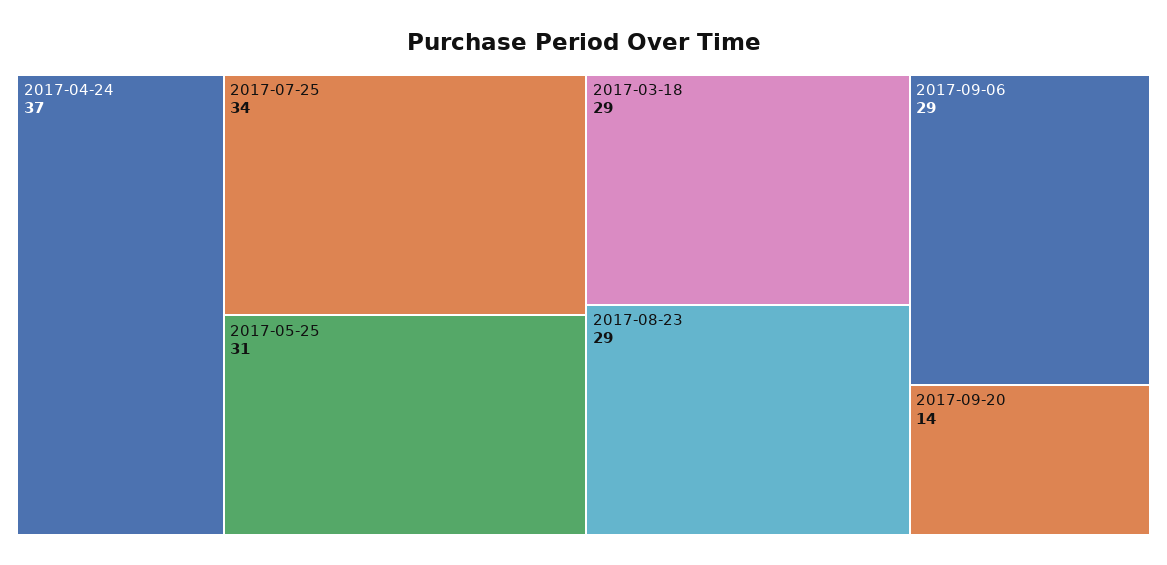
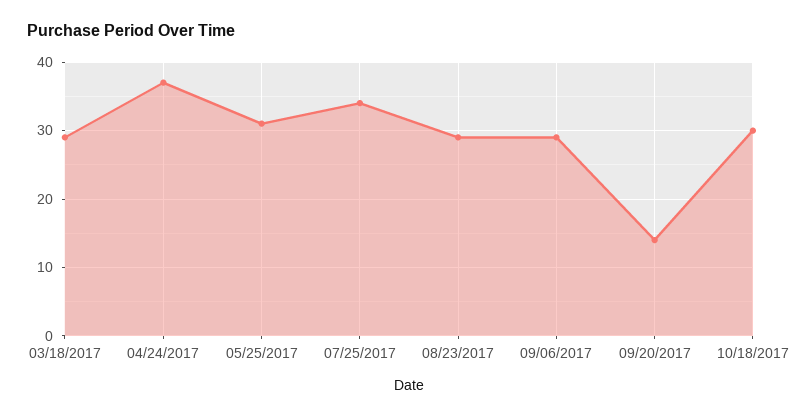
10/18/2017: none -> 30

